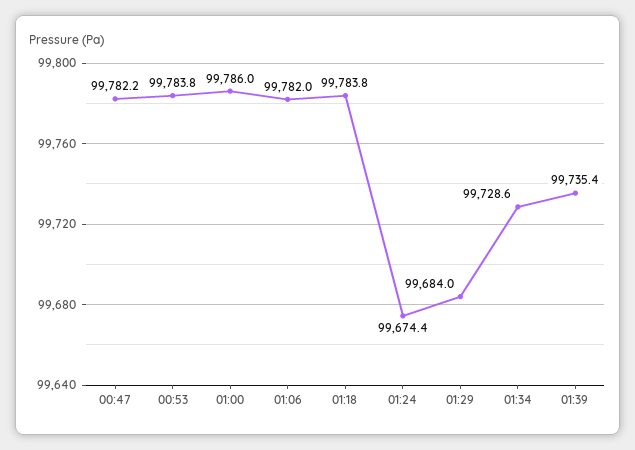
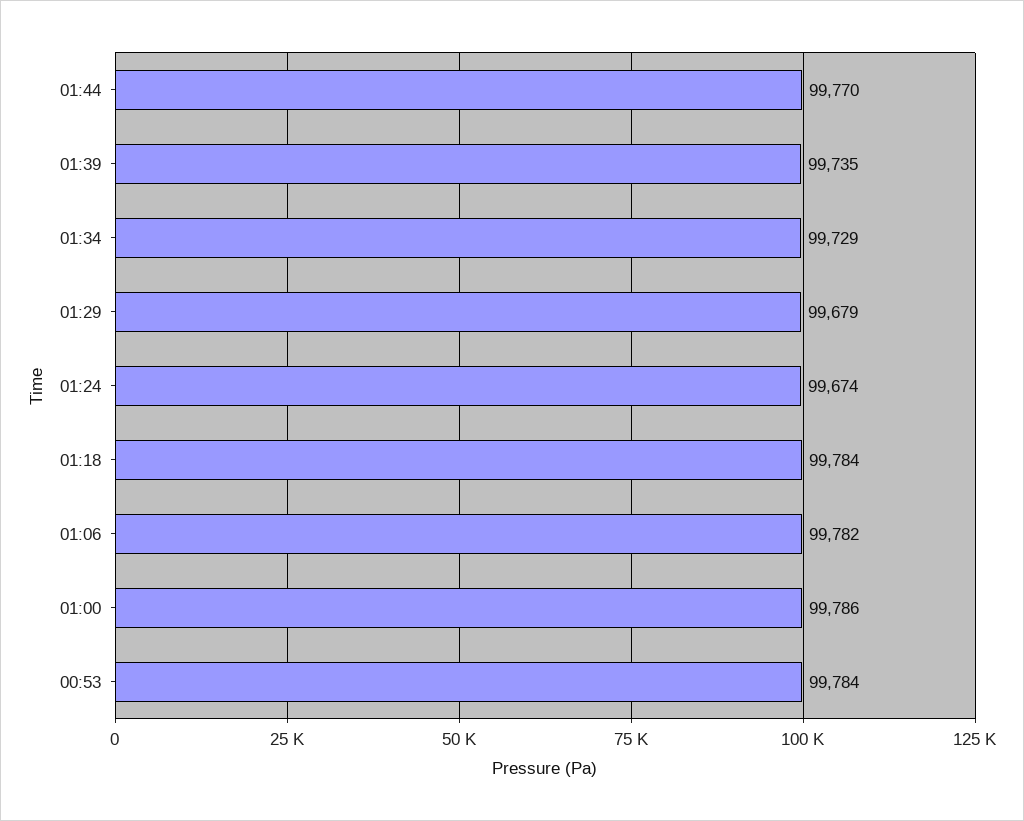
00:47: 99782.2 -> none
01:29: 99684 -> 99679
01:44: none -> 99770

